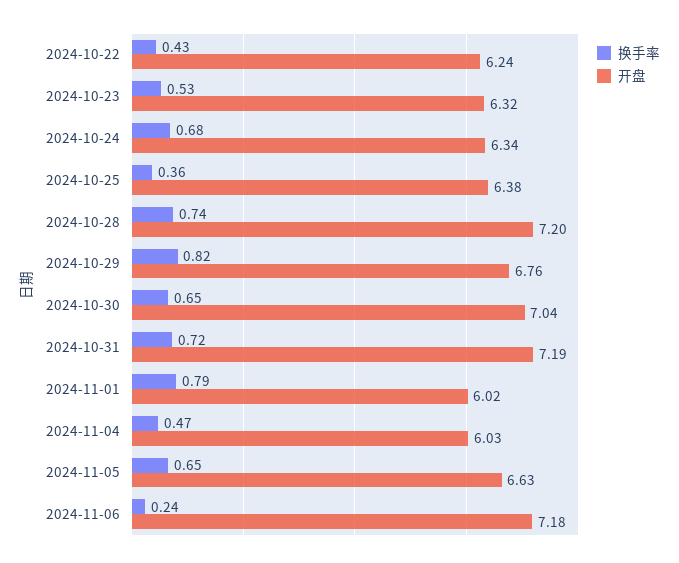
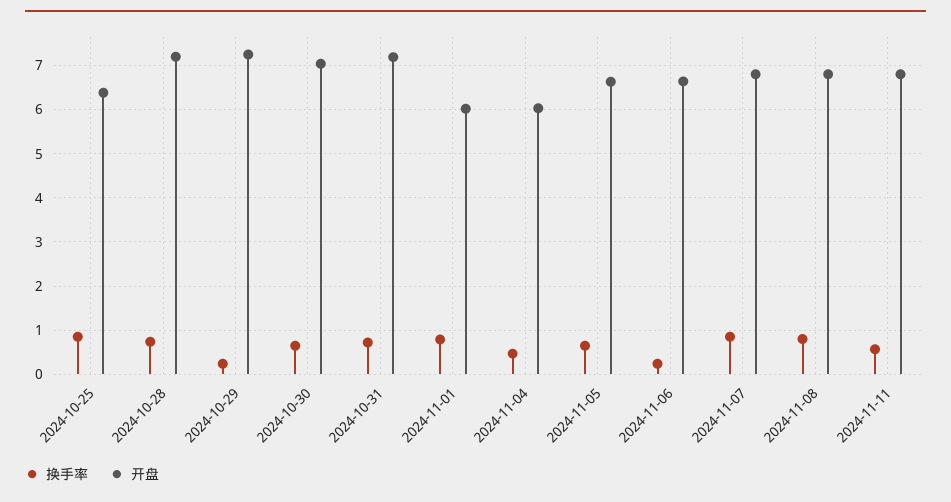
换手率, 2024-10-22: 0.43 -> none
开盘, 2024-10-22: 6.24 -> none
换手率, 2024-10-23: 0.53 -> none
开盘, 2024-10-23: 6.32 -> none
换手率, 2024-10-24: 0.68 -> none
开盘, 2024-10-24: 6.34 -> none
换手率, 2024-10-25: 0.36 -> 0.8
换手率, 2024-10-29: 0.82 -> 0.2
开盘, 2024-10-29: 6.76 -> 7.2
开盘, 2024-11-06: 7.18 -> 6.6
换手率, 2024-11-07: none -> 0.8
开盘, 2024-11-07: none -> 6.8
换手率, 2024-11-08: none -> 0.8
开盘, 2024-11-08: none -> 6.8
换手率, 2024-11-11: none -> 0.6
开盘, 2024-11-11: none -> 6.8

